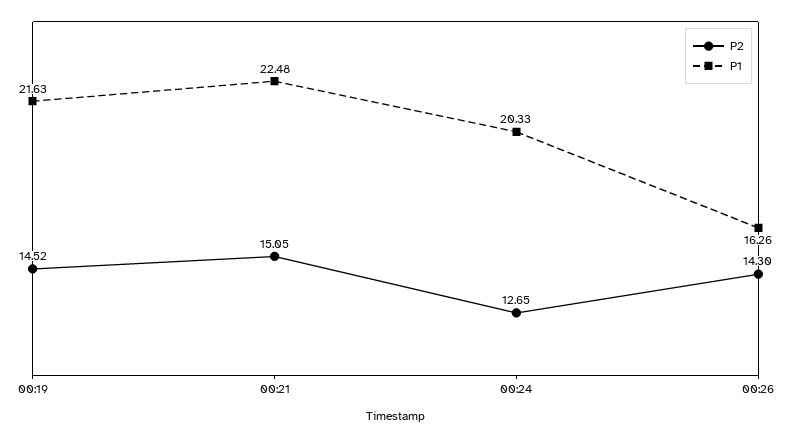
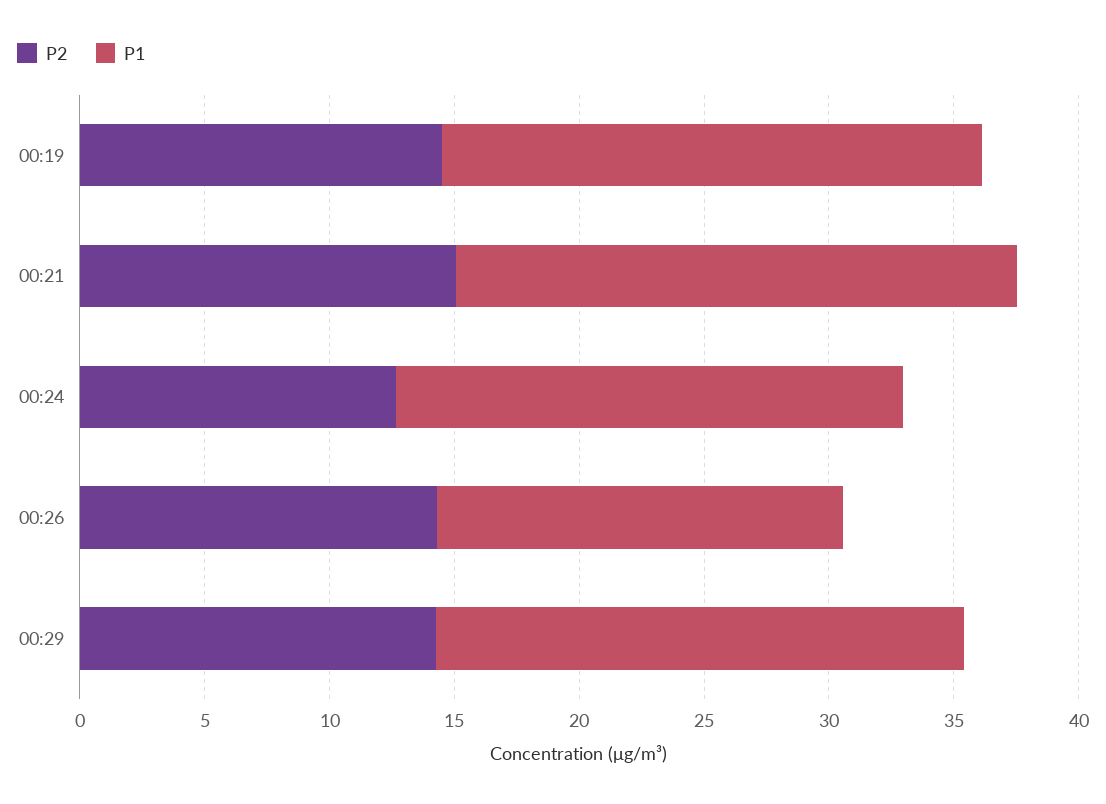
P2, 00:29: none -> 14
P1, 00:29: none -> 21

